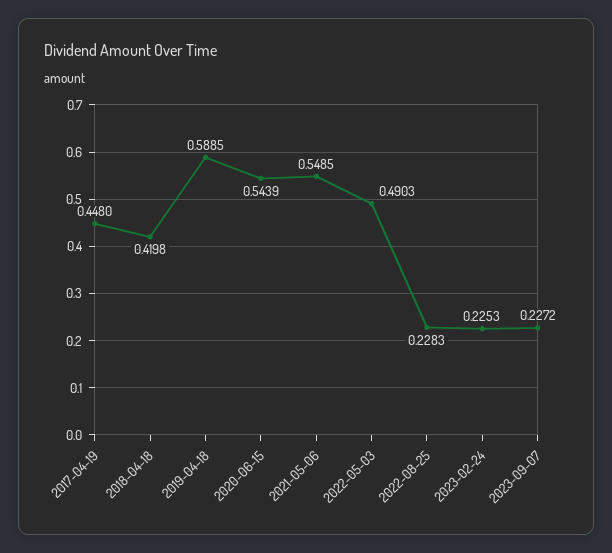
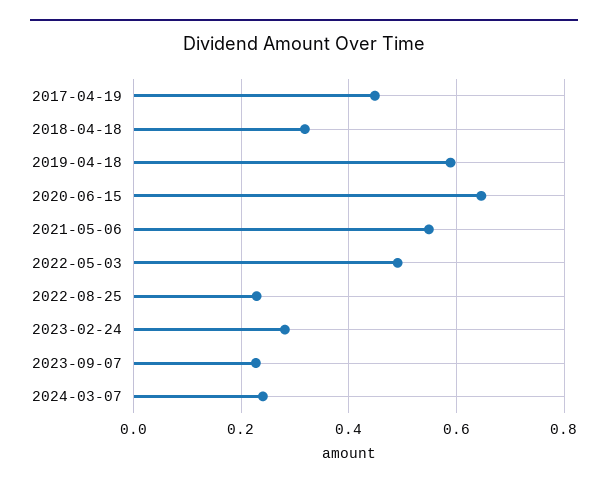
2018-04-18: 0.4198 -> 0.32
2020-06-15: 0.5439 -> 0.64
2023-02-24: 0.2253 -> 0.28
2024-03-07: none -> 0.24

